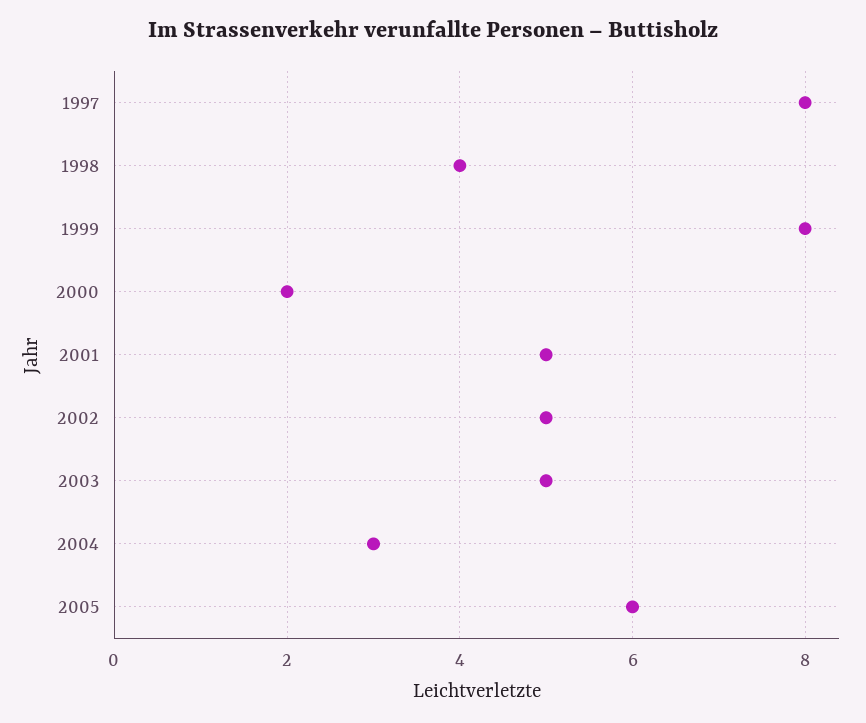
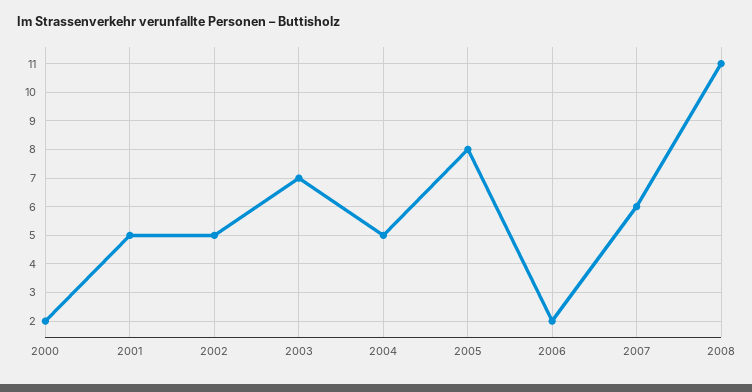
1997: 8 -> none
1998: 4 -> none
1999: 8 -> none
2003: 5 -> 7
2004: 3 -> 5
2005: 6 -> 8
2006: none -> 2
2007: none -> 6
2008: none -> 11

